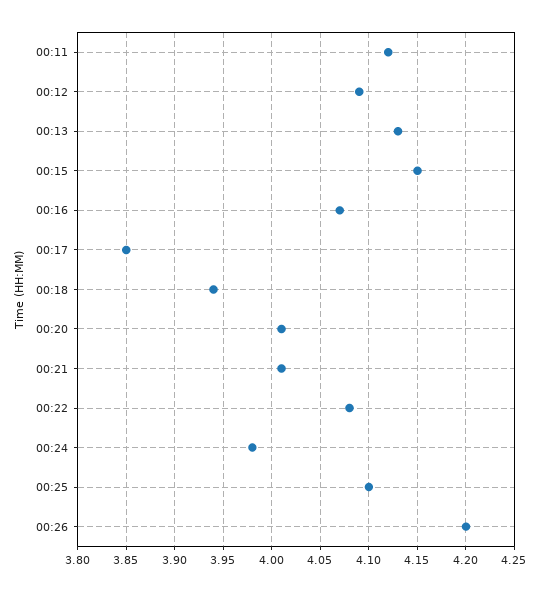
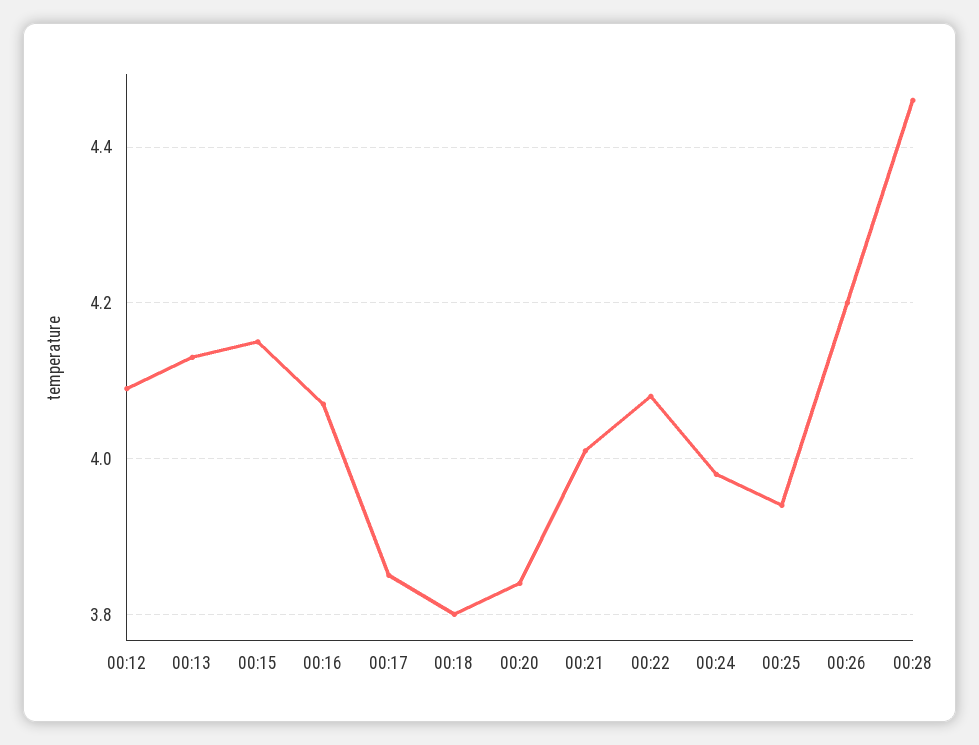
00:11: 4.12 -> none
00:18: 3.94 -> 3.8
00:20: 4.01 -> 3.85
00:25: 4.1 -> 3.95
00:28: none -> 4.45

